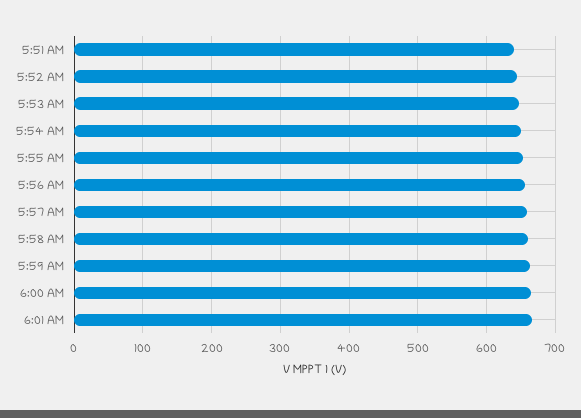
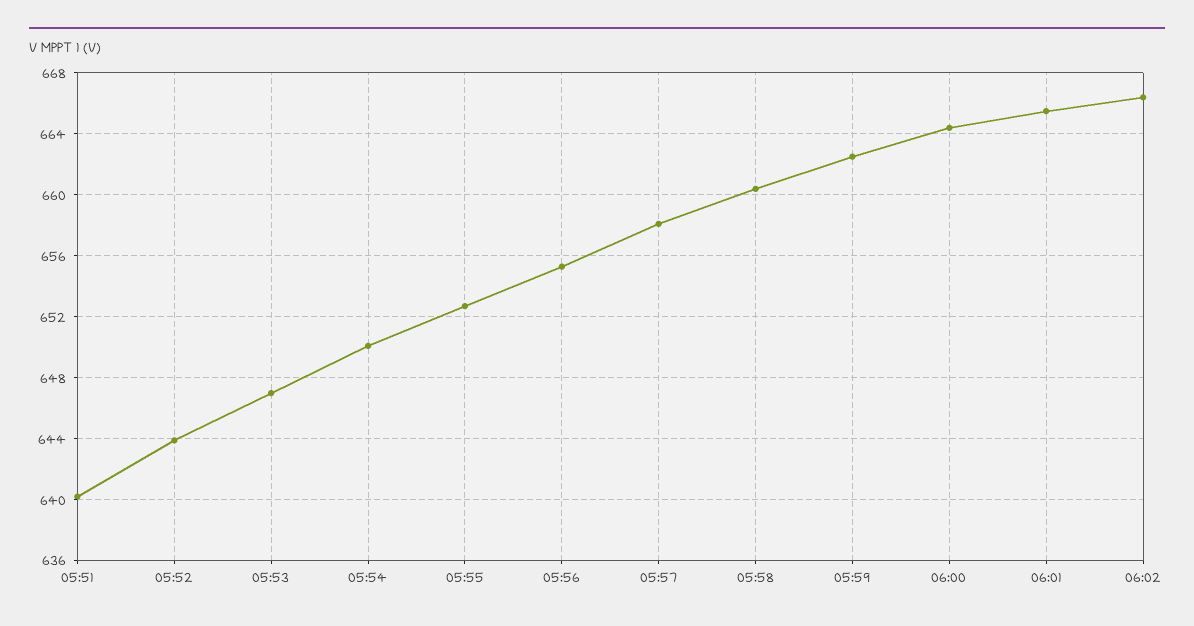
06:02: none -> 666.5

